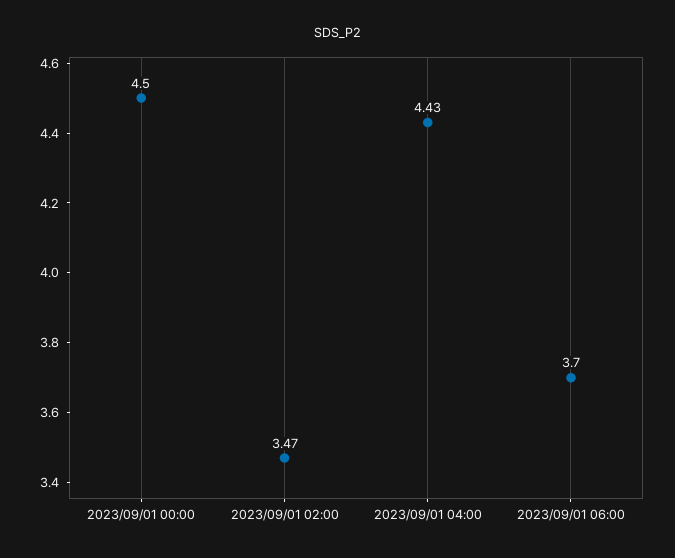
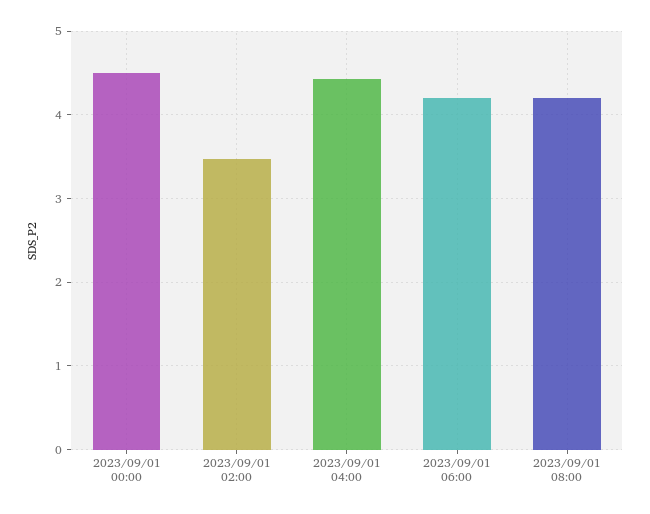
2023/09/01 06:00: 3.7 -> 4.2
2023/09/01 08:00: none -> 4.2

